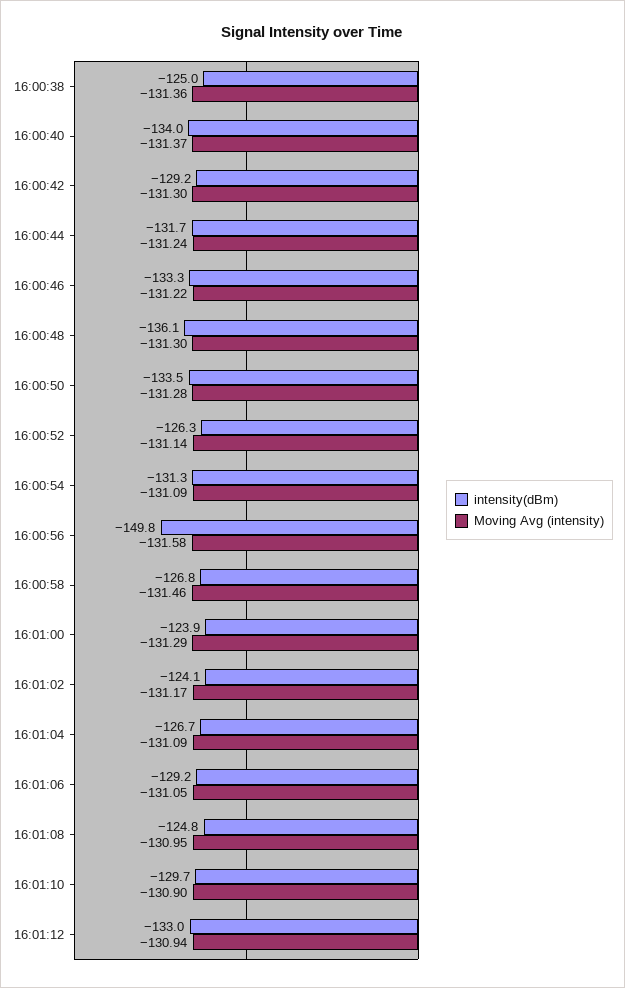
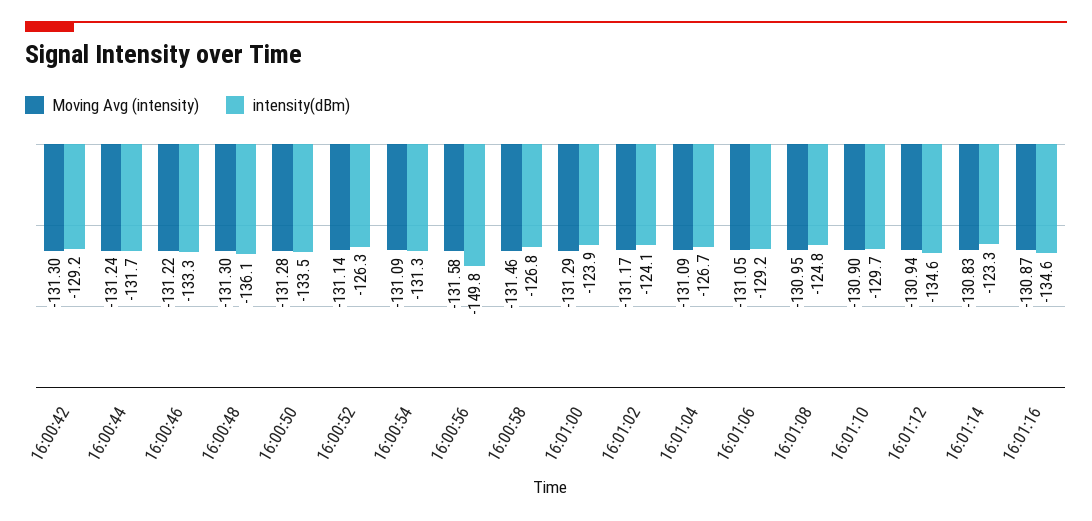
intensity(dBm), 16:00:38: -125 -> none
Moving Avg (intensity), 16:00:38: -131.36 -> none
intensity(dBm), 16:00:40: -134 -> none
Moving Avg (intensity), 16:00:40: -131.37 -> none
intensity(dBm), 16:01:12: -133 -> -134.6
Moving Avg (intensity), 16:01:14: none -> -130.83
intensity(dBm), 16:01:14: none -> -123.3
Moving Avg (intensity), 16:01:16: none -> -130.87
intensity(dBm), 16:01:16: none -> -134.6

